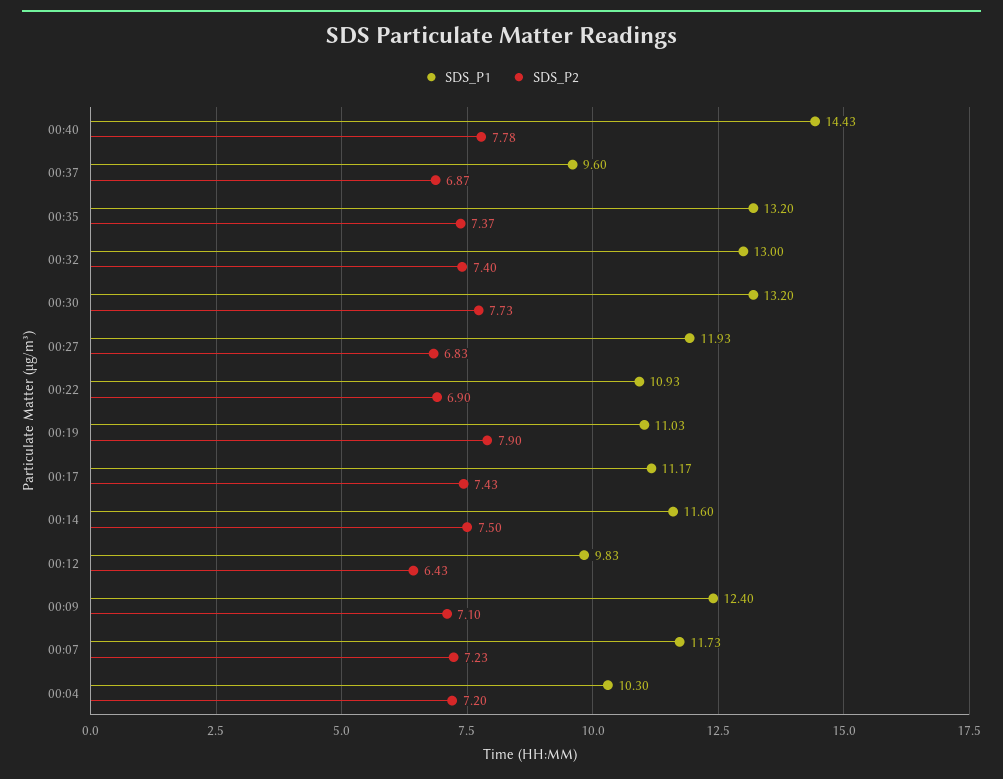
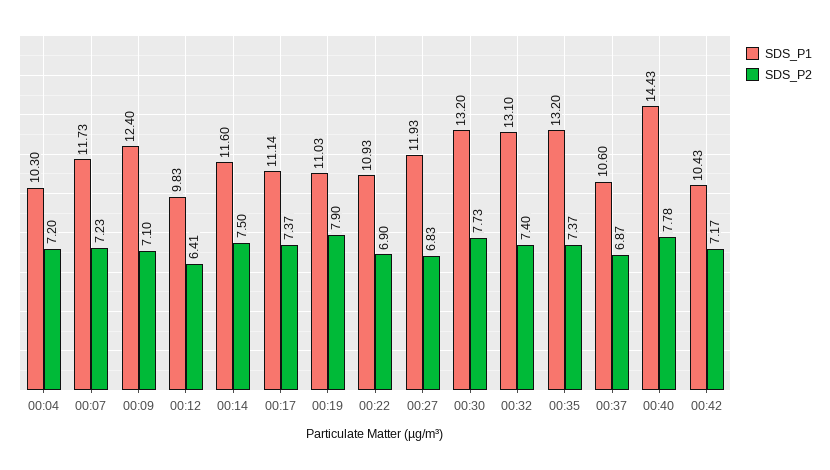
SDS_P1, 00:37: 9.6 -> 10.6
SDS_P1, 00:32: 13 -> 13.1
SDS_P1, 00:17: 11.17 -> 11.14
SDS_P2, 00:17: 7.43 -> 7.37
SDS_P2, 00:12: 6.43 -> 6.41
SDS_P1, 00:42: none -> 10.43
SDS_P2, 00:42: none -> 7.17

